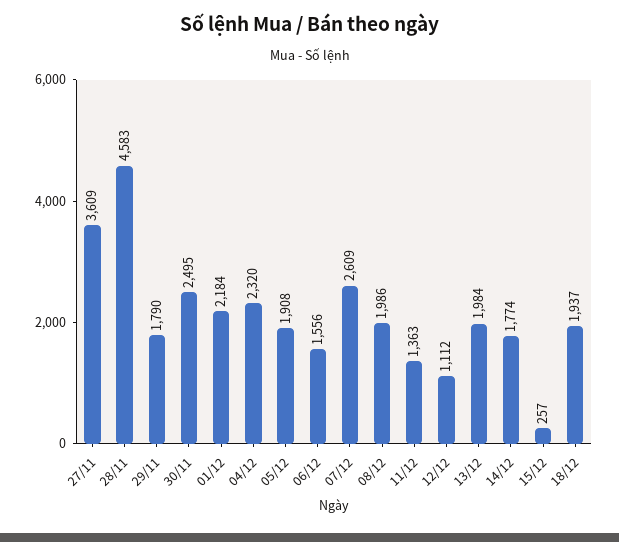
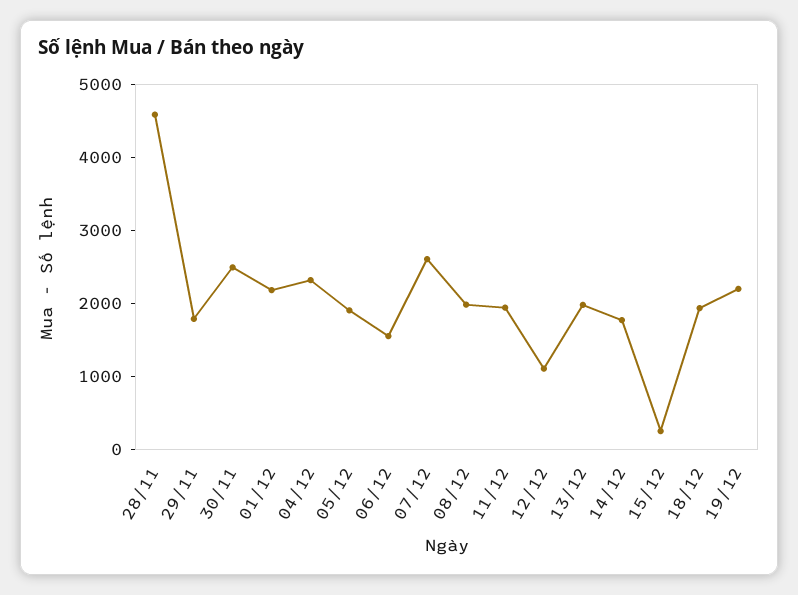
27/11: 3609 -> none
11/12: 1363 -> 2000
19/12: none -> 2200

